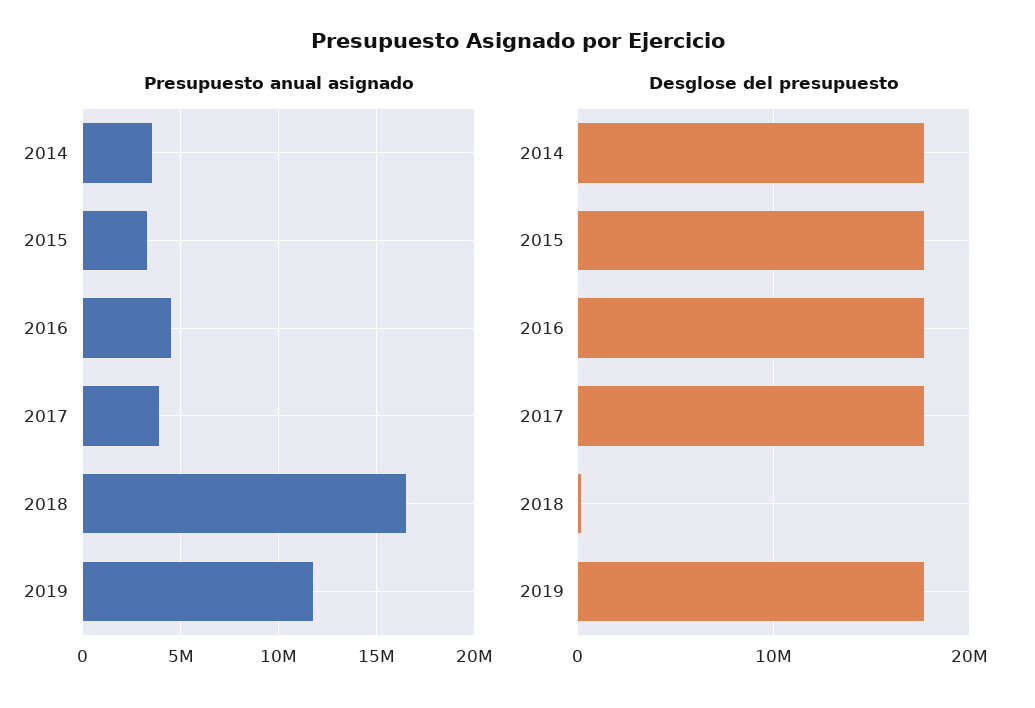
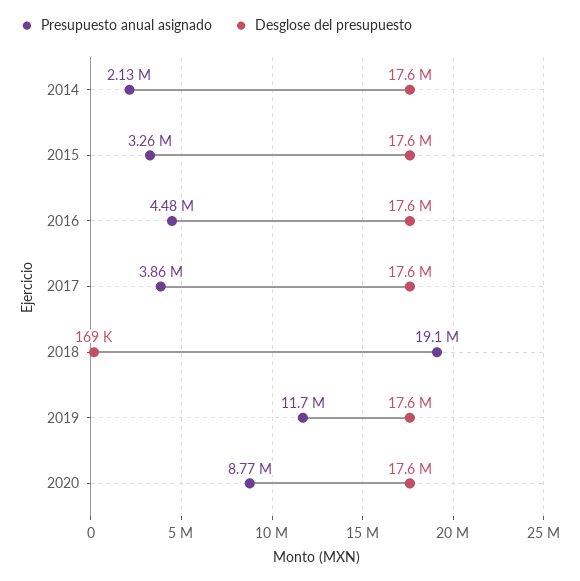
Presupuesto anual asignado, 2014: 3500000 -> 2130000
Presupuesto anual asignado, 2018: 16500000 -> 19100000
Presupuesto anual asignado, 2020: none -> 8770000
Desglose del presupuesto, 2020: none -> 17600000

